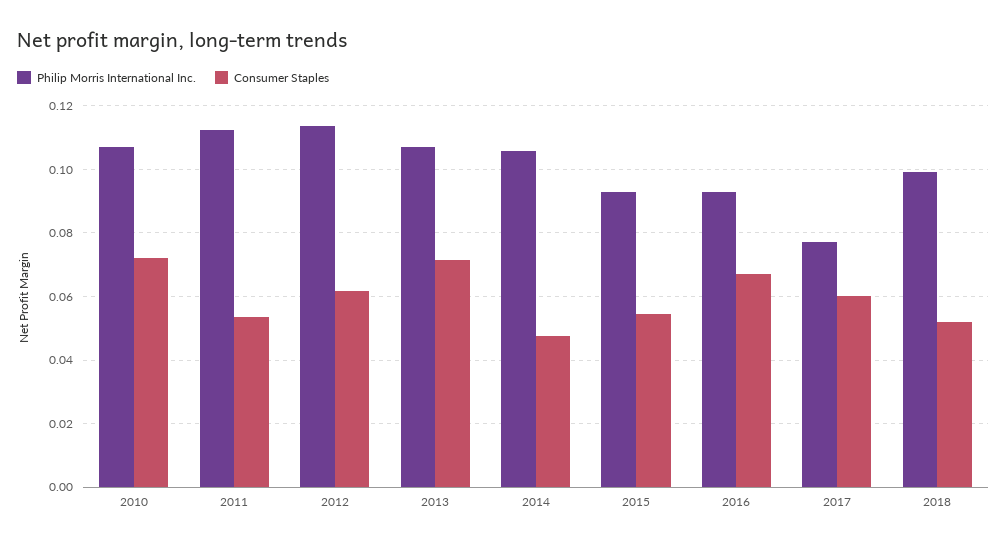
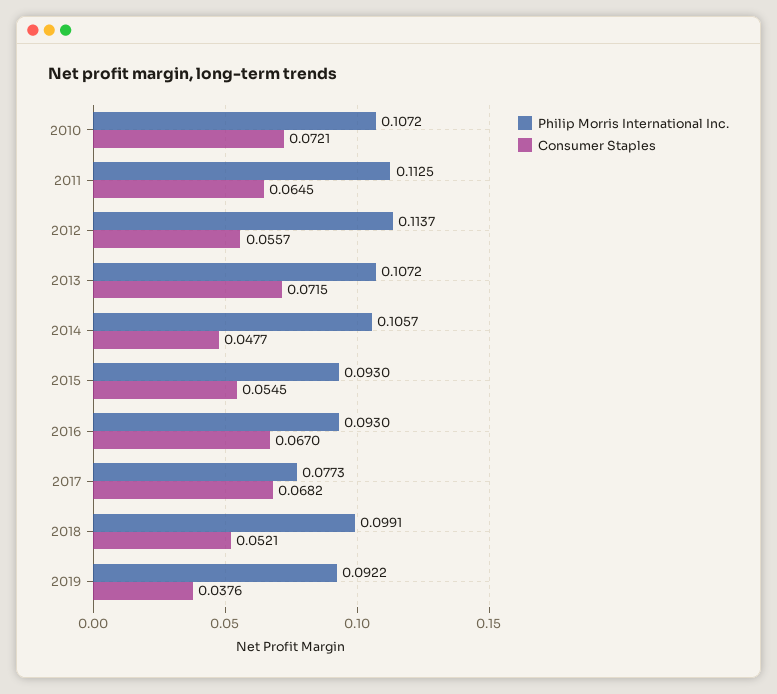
Consumer Staples, 2011: 0.054 -> 0.0645
Consumer Staples, 2012: 0.062 -> 0.0557
Consumer Staples, 2017: 0.06 -> 0.0682
Philip Morris International Inc., 2019: none -> 0.0922
Consumer Staples, 2019: none -> 0.0376

